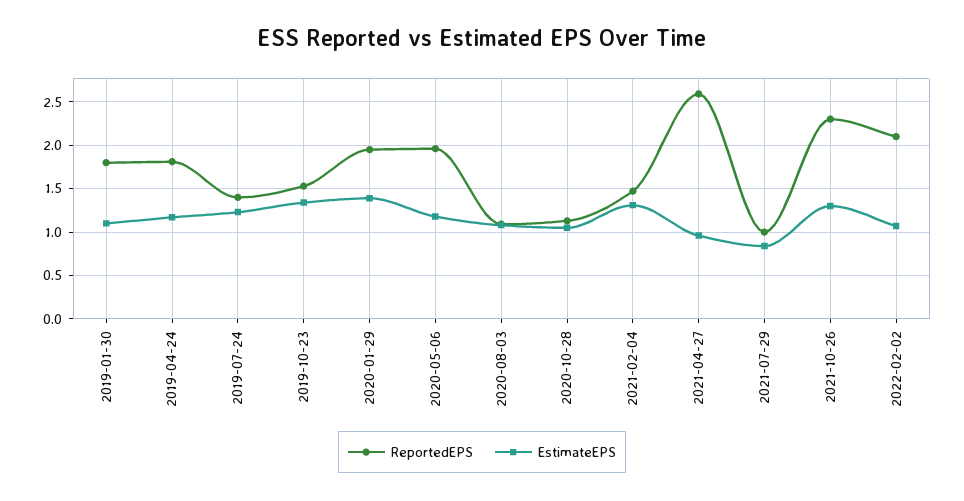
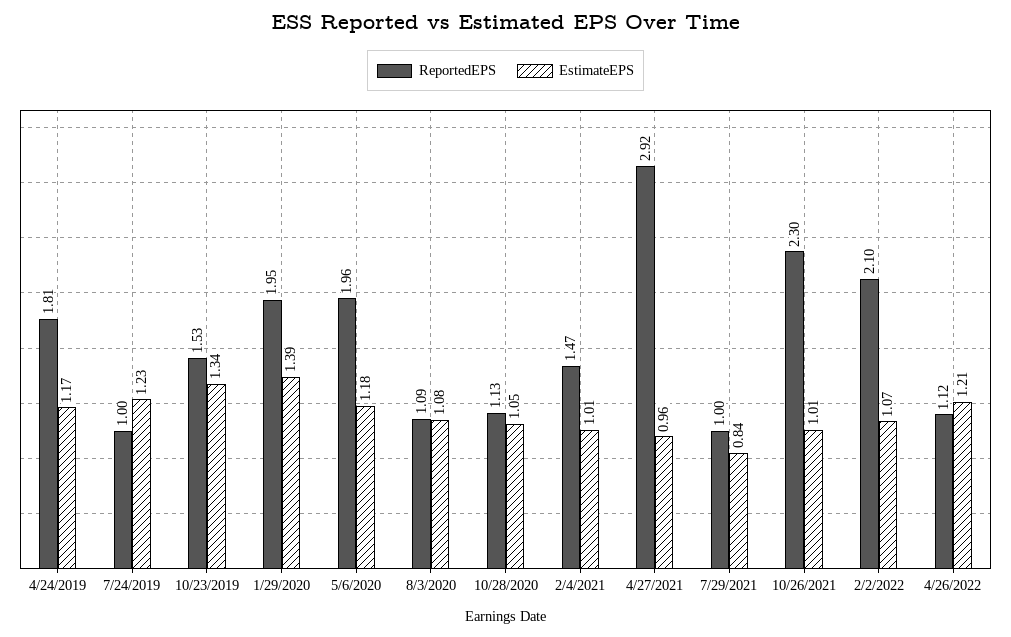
ReportedEPS, 2019-01-30: 1.8 -> none
EstimateEPS, 2019-01-30: 1.1 -> none
ReportedEPS, 2019-07-24: 1.4 -> 1
EstimateEPS, 2021-02-04: 1.3 -> 1.01
ReportedEPS, 2021-04-27: 2.6 -> 2.92
EstimateEPS, 2021-10-26: 1.3 -> 1.01
ReportedEPS, 4/26/2022: none -> 1.12
EstimateEPS, 4/26/2022: none -> 1.21

